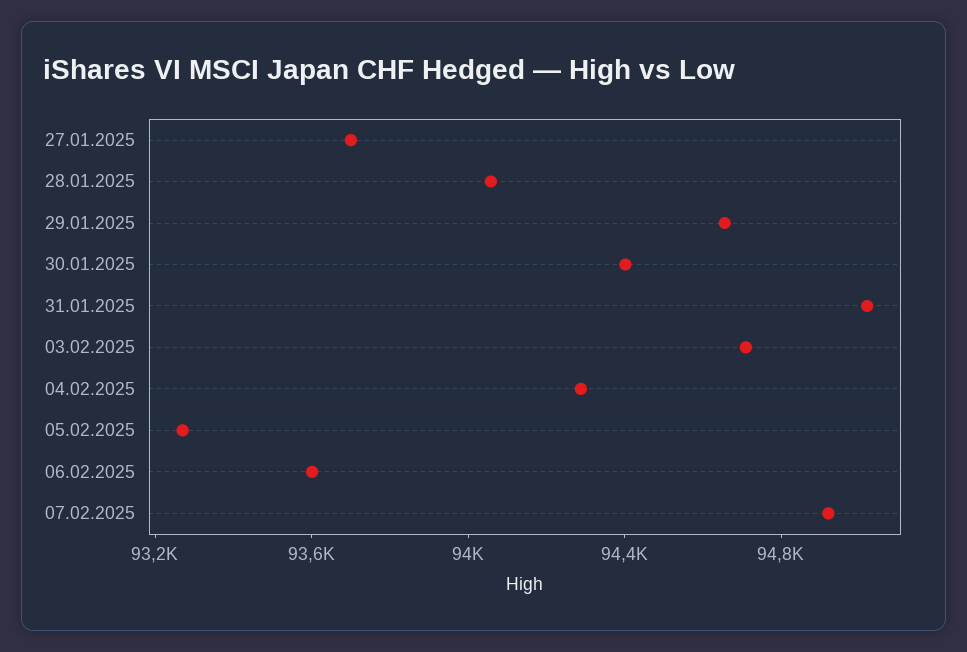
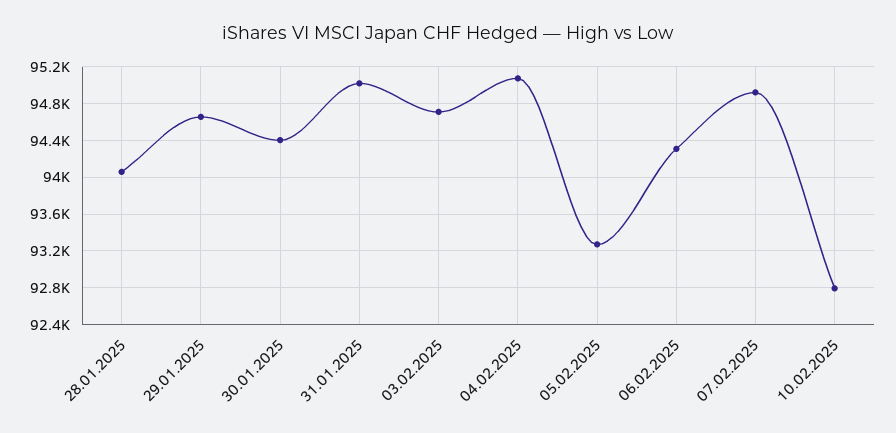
27.01.2025: 93700 -> none
04.02.2025: 94300 -> 95100
06.02.2025: 93600 -> 94300
10.02.2025: none -> 92800

